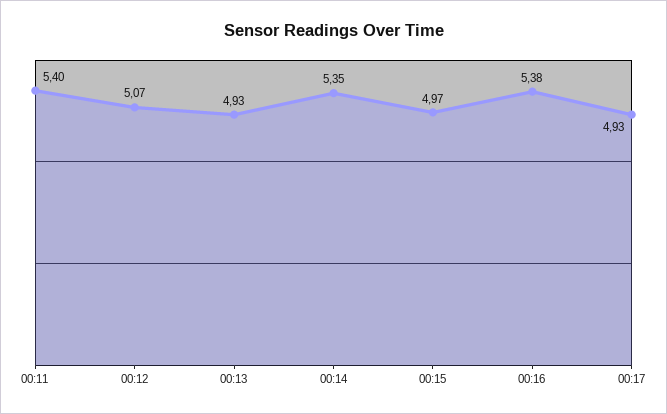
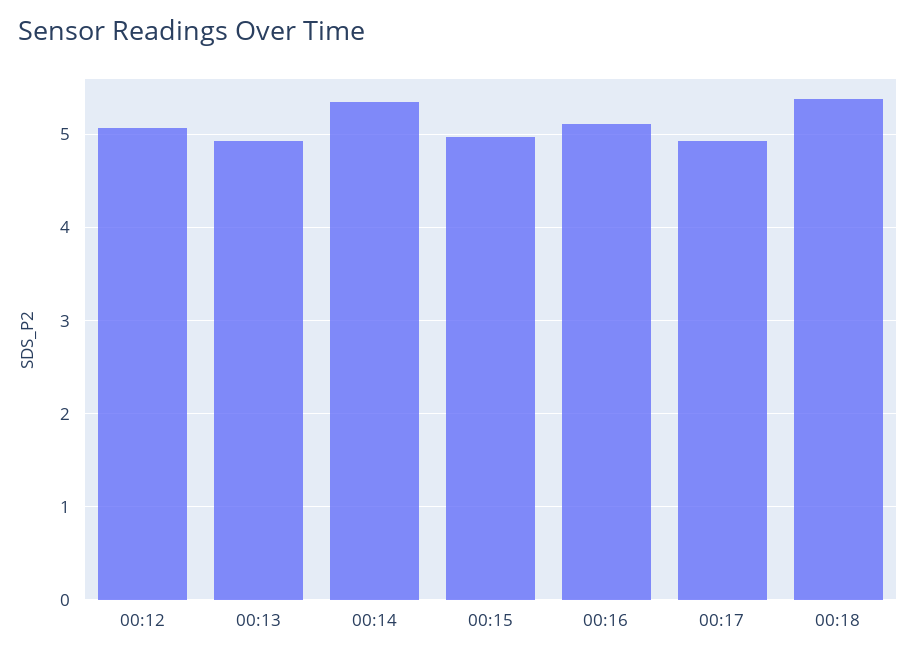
00:11: 5.4 -> none
00:16: 5.38 -> 5.1
00:18: none -> 5.4

